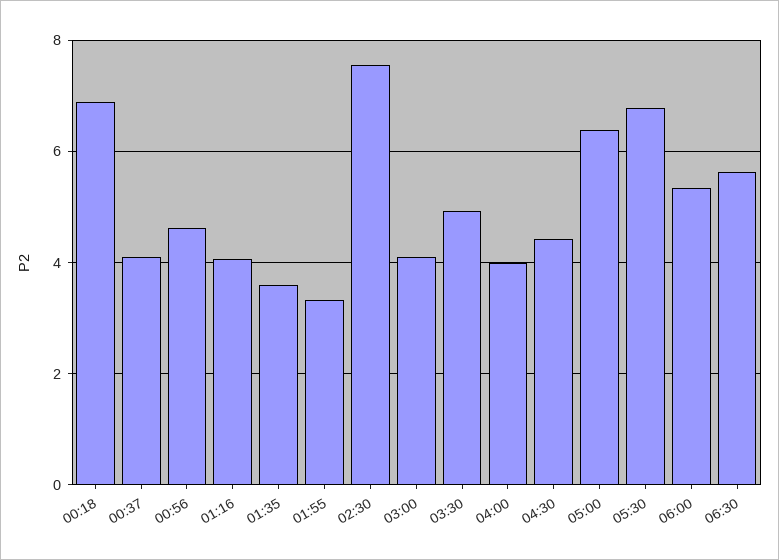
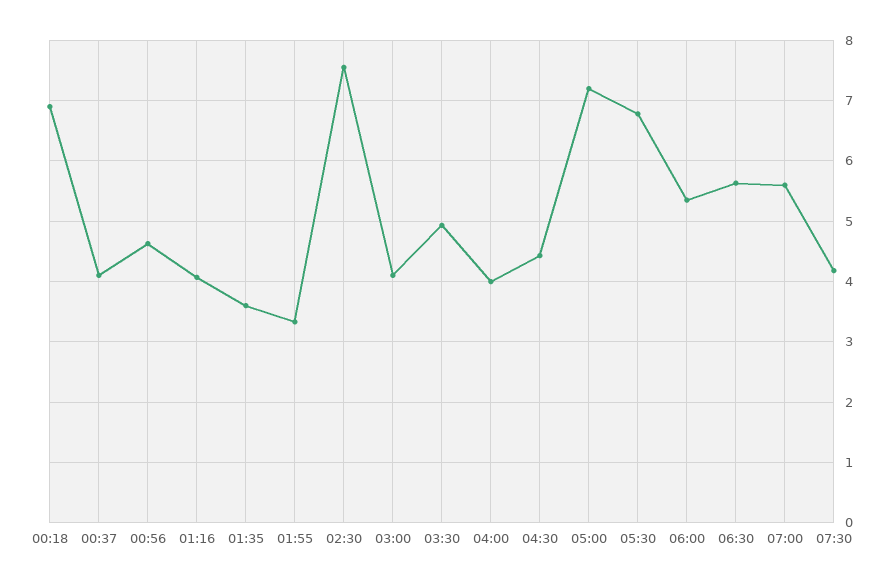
05:00: 6.4 -> 7.2
07:00: none -> 5.6
07:30: none -> 4.2

